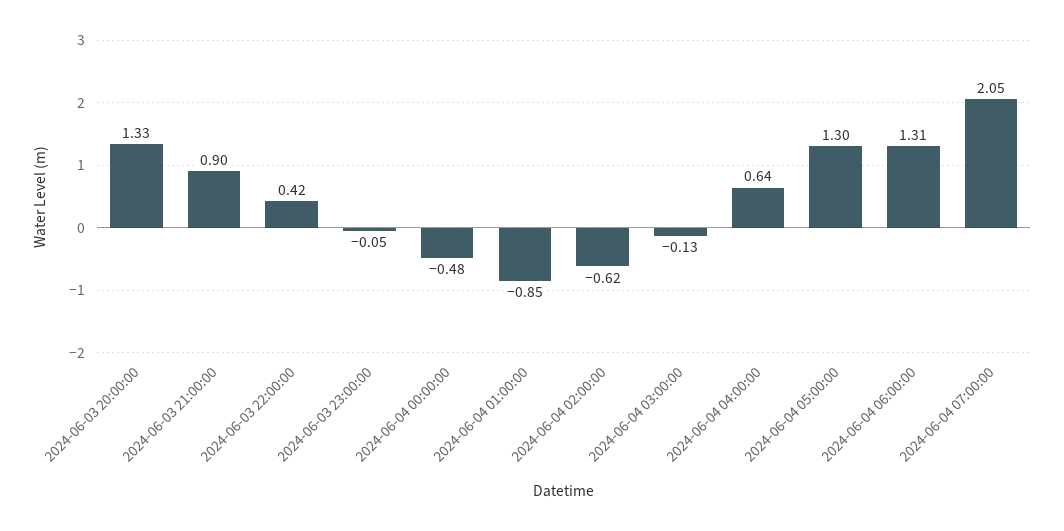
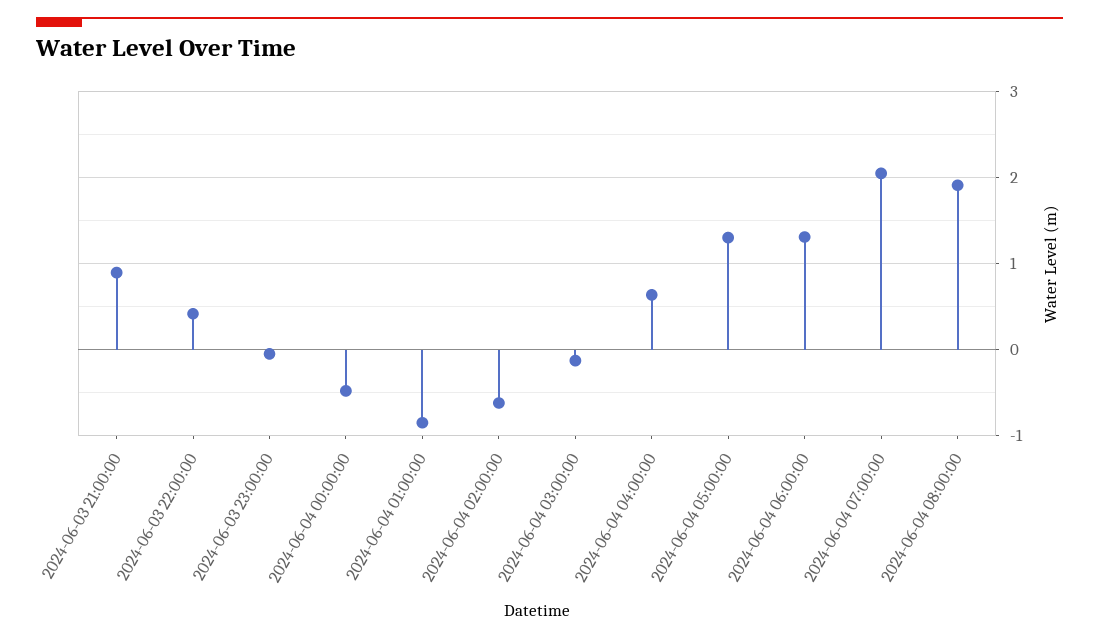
2024-06-03 20:00:00: 1.33 -> none
2024-06-04 08:00:00: none -> 1.9

